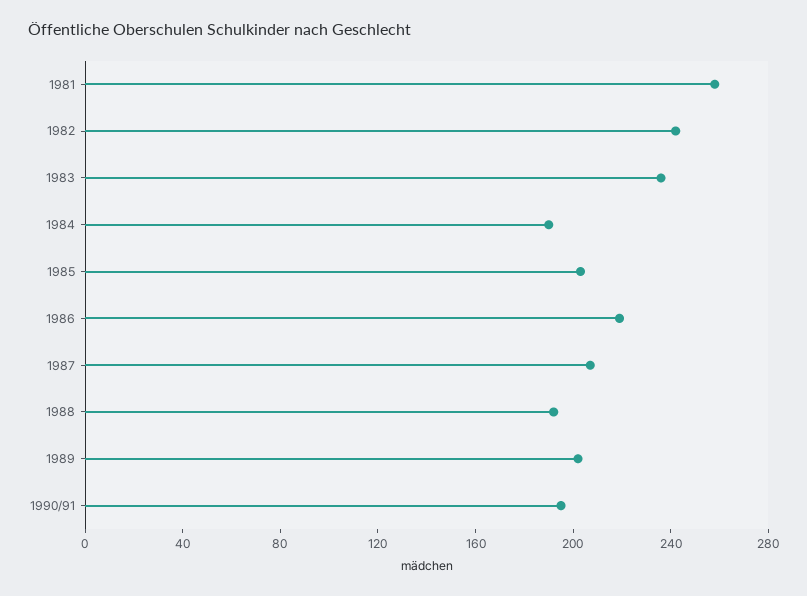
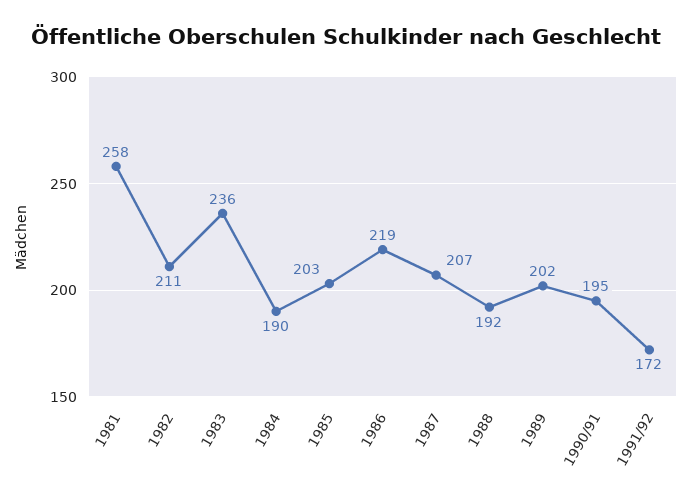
1982: 240 -> 211
1991/92: none -> 172

